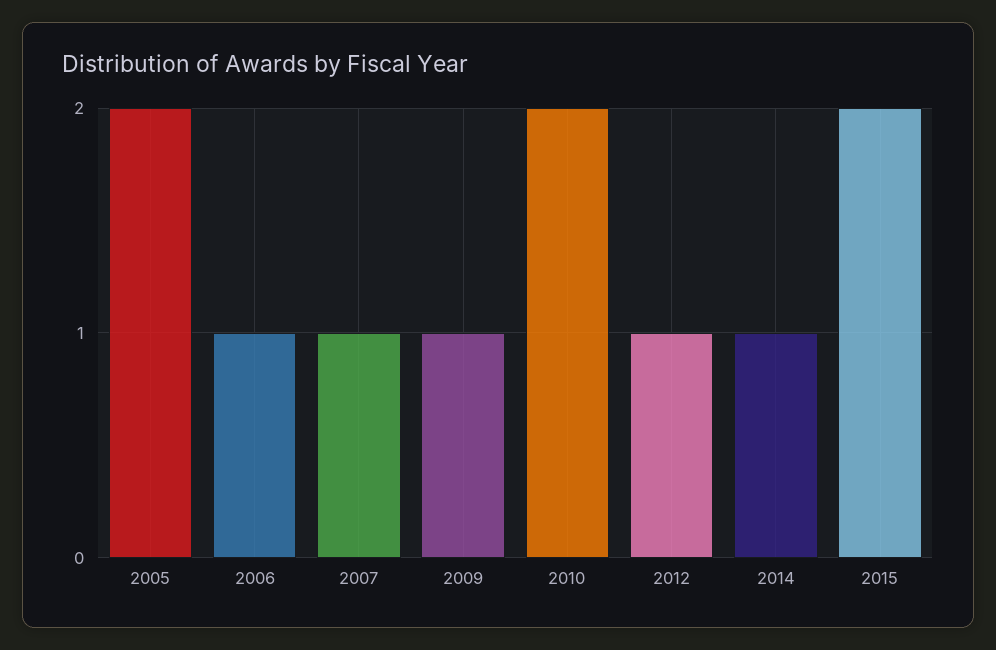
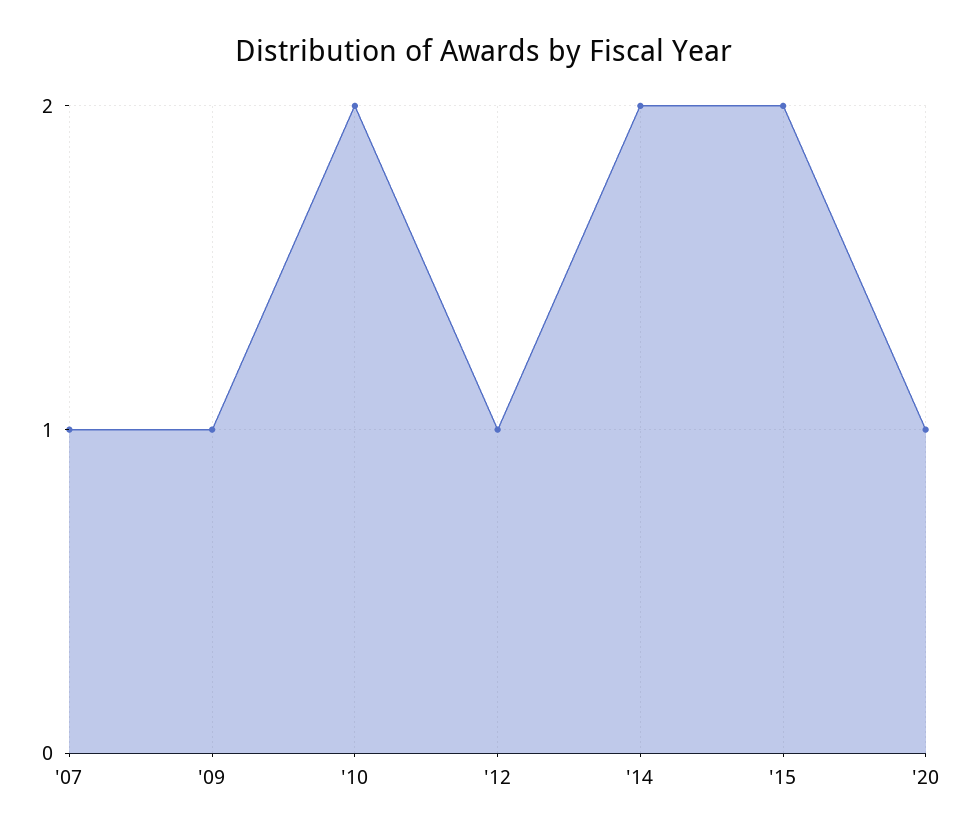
2005: 2 -> none
2006: 1 -> none
2014: 1 -> 2
'20: none -> 1

